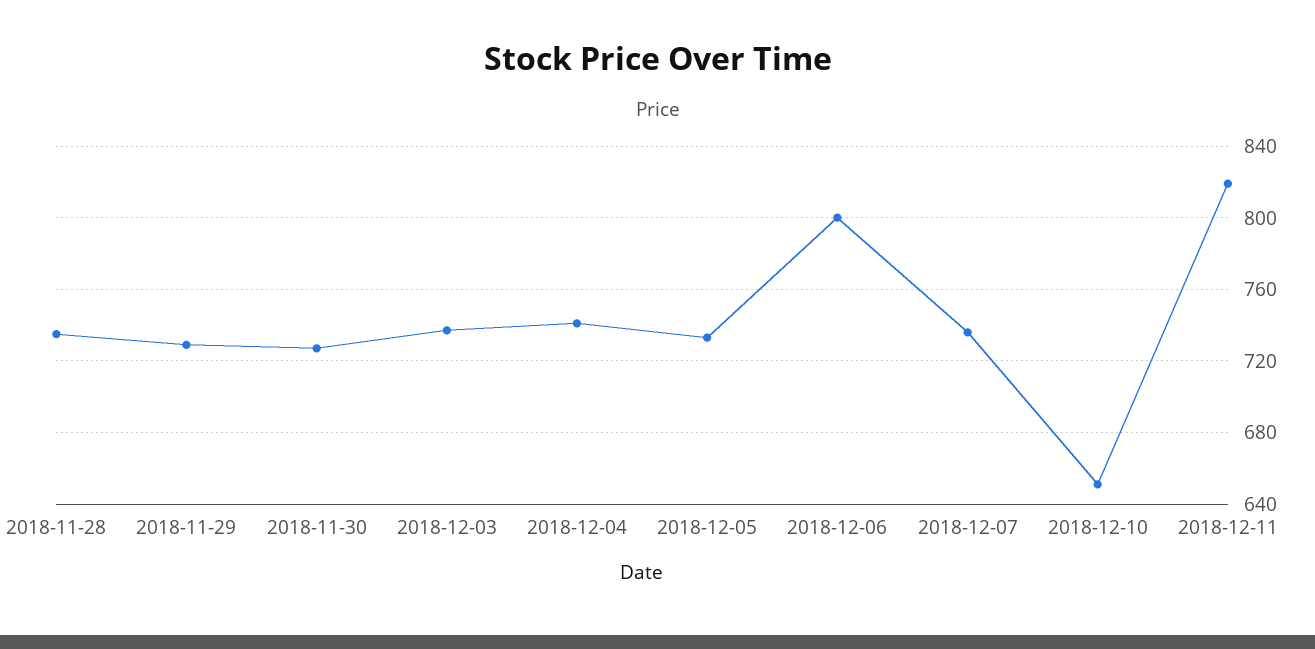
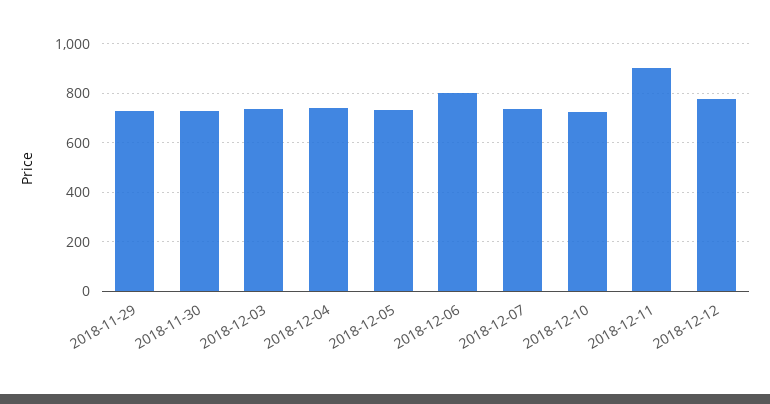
2018-11-28: 735 -> none
2018-12-10: 650 -> 725
2018-12-11: 820 -> 900
2018-12-12: none -> 775

